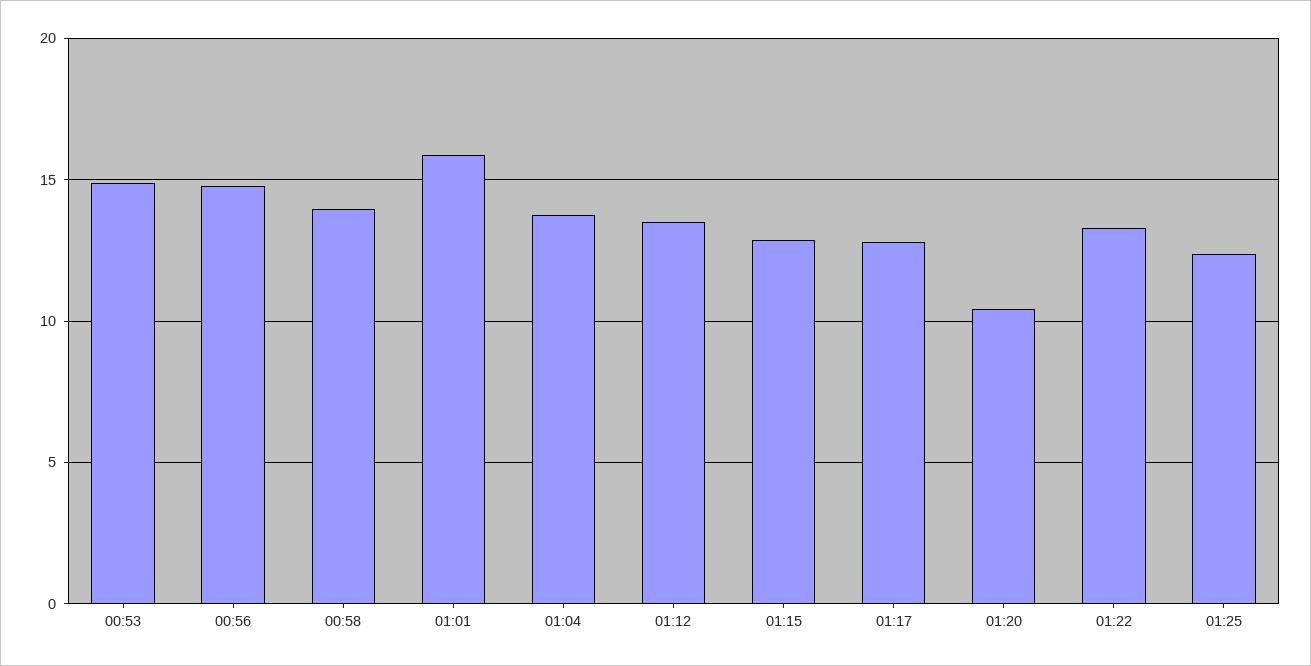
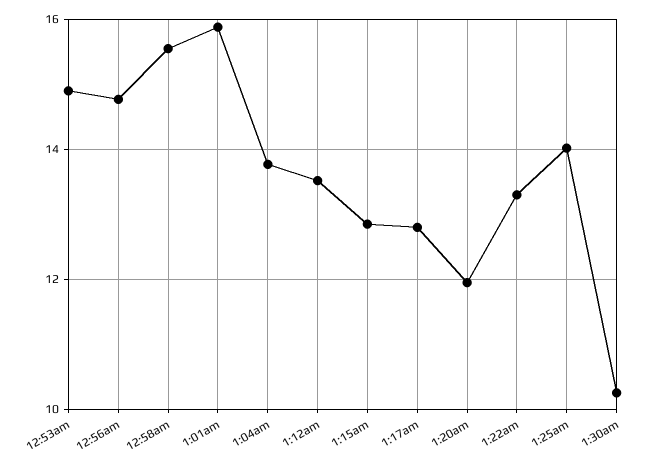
00:58: 14 -> 15.6
01:20: 10.5 -> 12
01:25: 12.5 -> 14
1:30am: none -> 10.2

